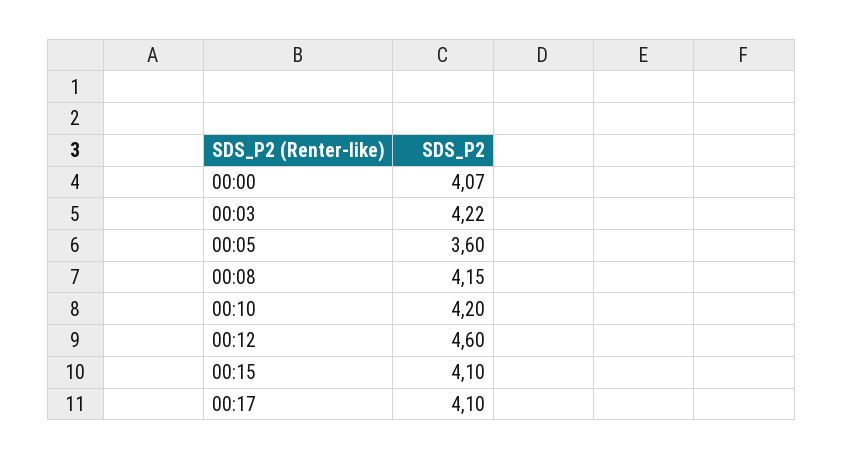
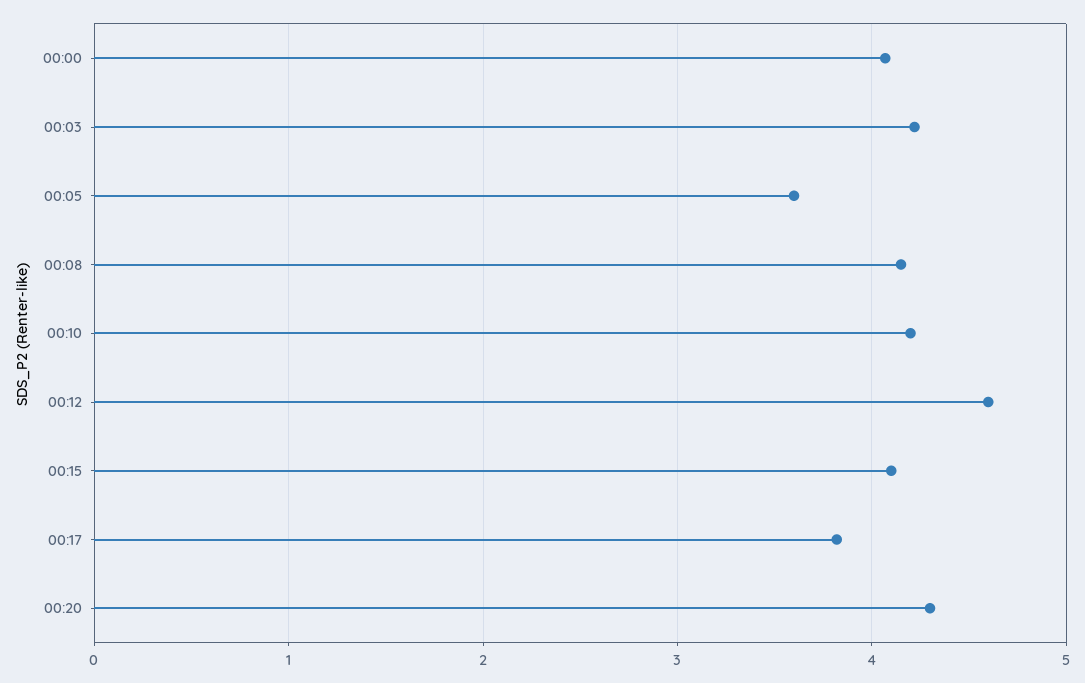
00:17: 4.1 -> 3.8
00:20: none -> 4.3

